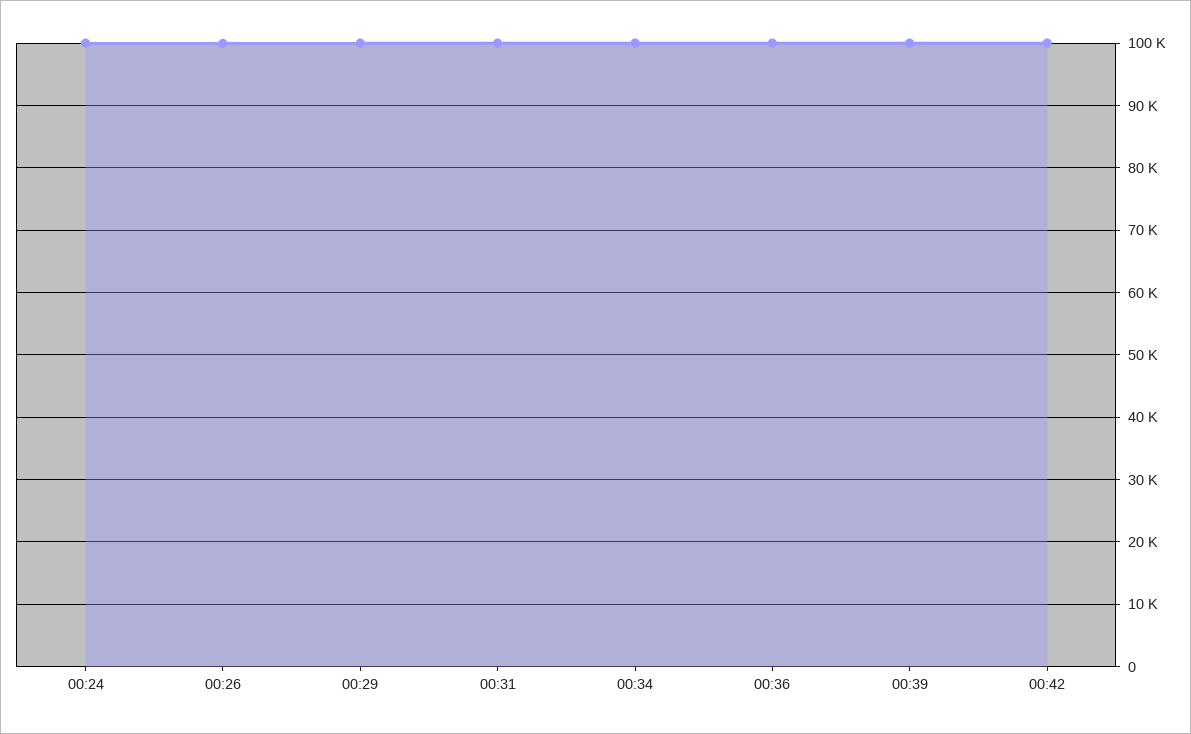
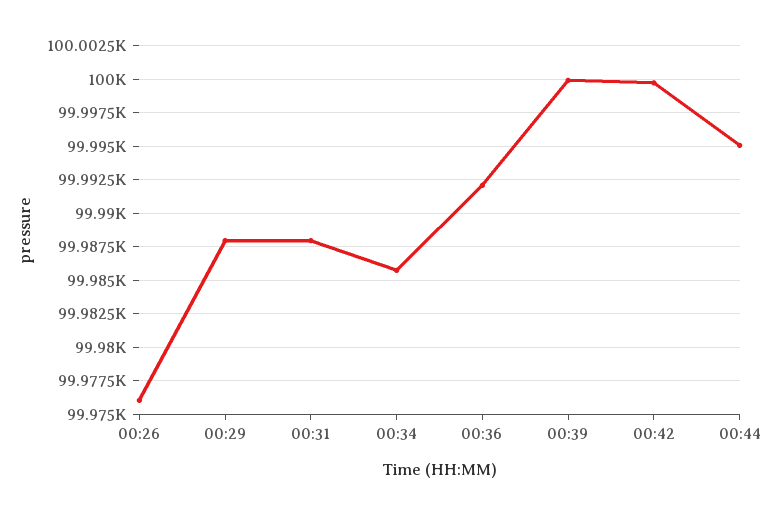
00:24: 100000 -> none
00:44: none -> 99995

